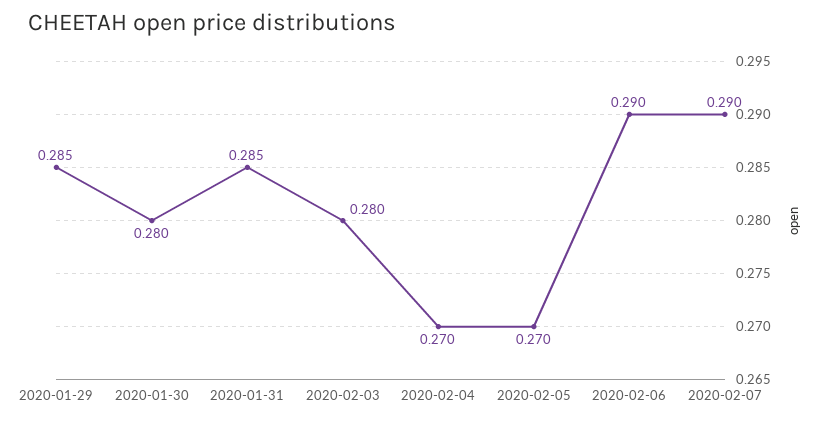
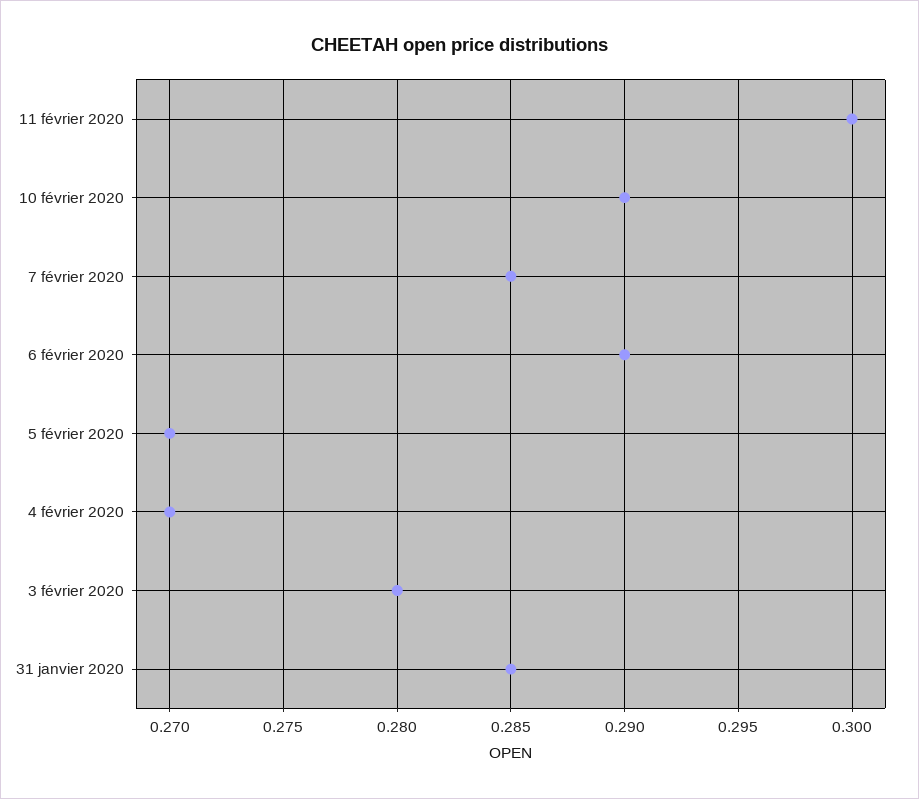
2020-01-29: 0.285 -> none
2020-01-30: 0.28 -> none
2020-02-07: 0.29 -> 0.285
11 février 2020: none -> 0.3
10 février 2020: none -> 0.29

